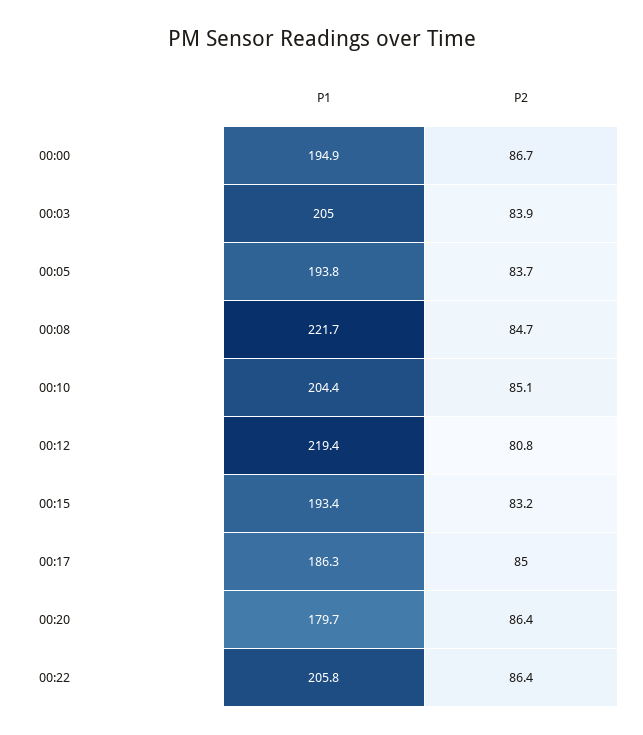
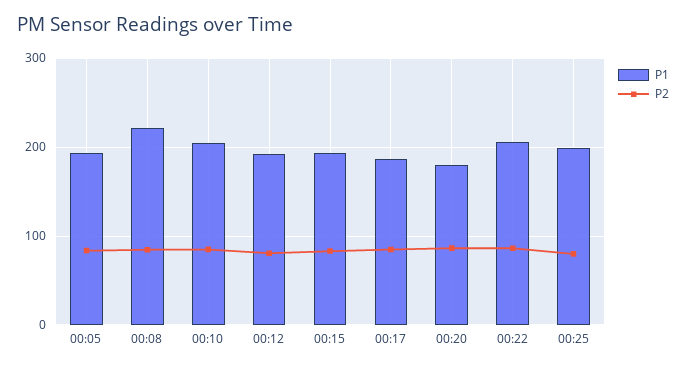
P1, 00:00: 194.9 -> none
P2, 00:00: 86.7 -> none
P1, 00:03: 205 -> none
P2, 00:03: 83.9 -> none
P1, 00:12: 219.4 -> 190
P1, 00:25: none -> 200
P2, 00:25: none -> 80

